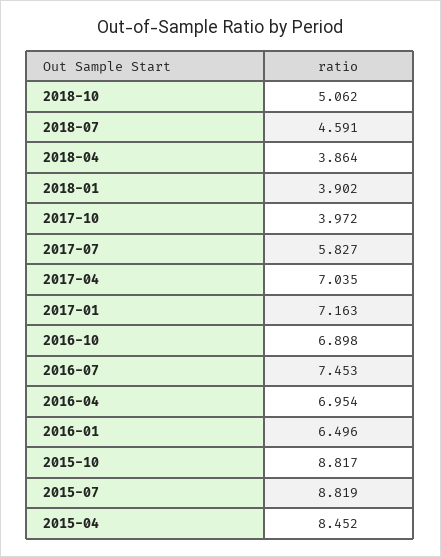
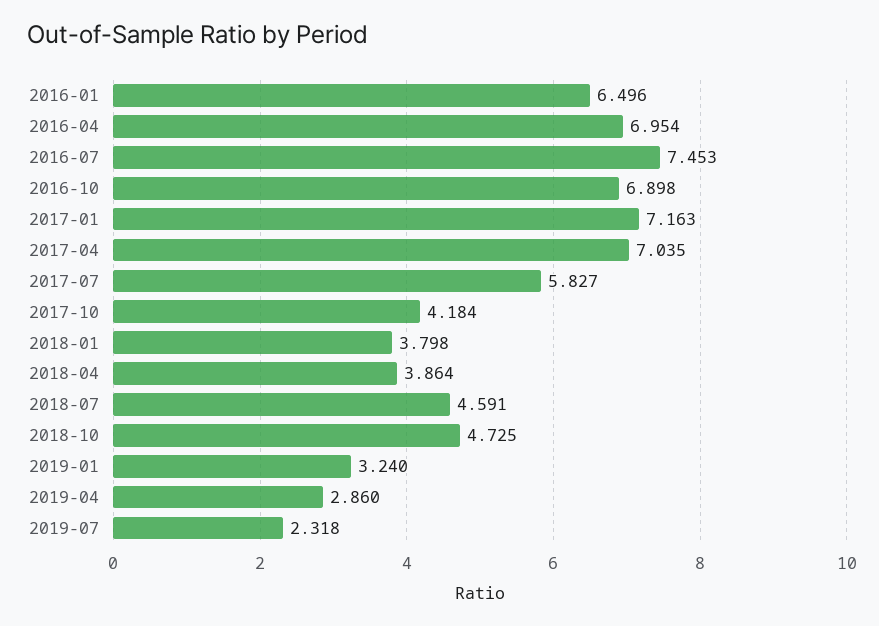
2018-10: 5.062 -> 4.725
2018-01: 3.902 -> 3.798
2017-10: 3.972 -> 4.184
2015-10: 8.817 -> none
2015-07: 8.819 -> none
2015-04: 8.452 -> none
2019-01: none -> 3.24
2019-04: none -> 2.86
2019-07: none -> 2.318

